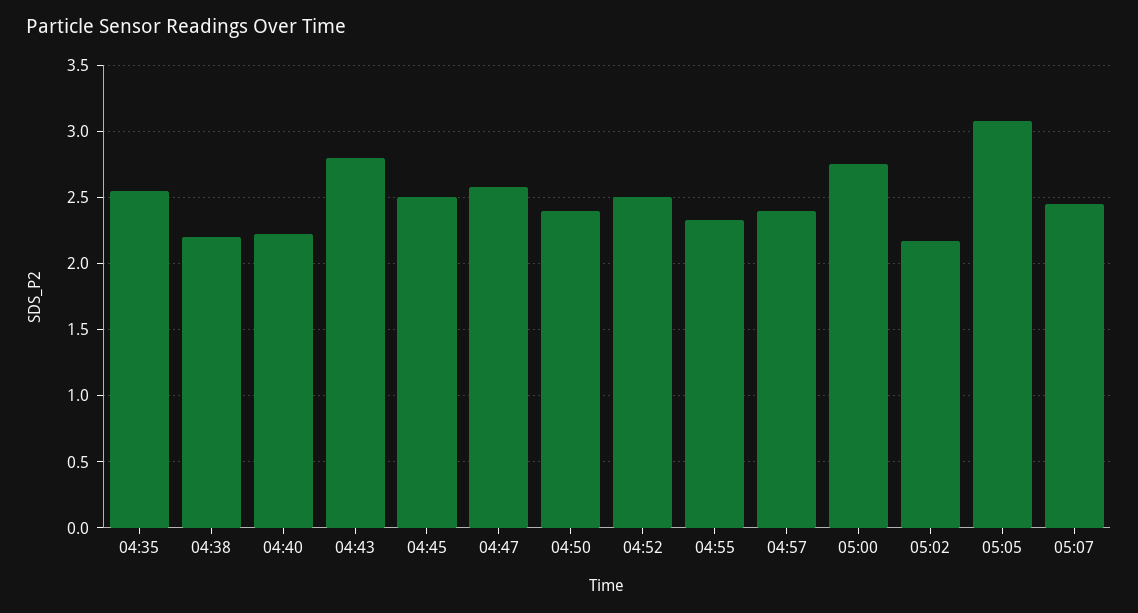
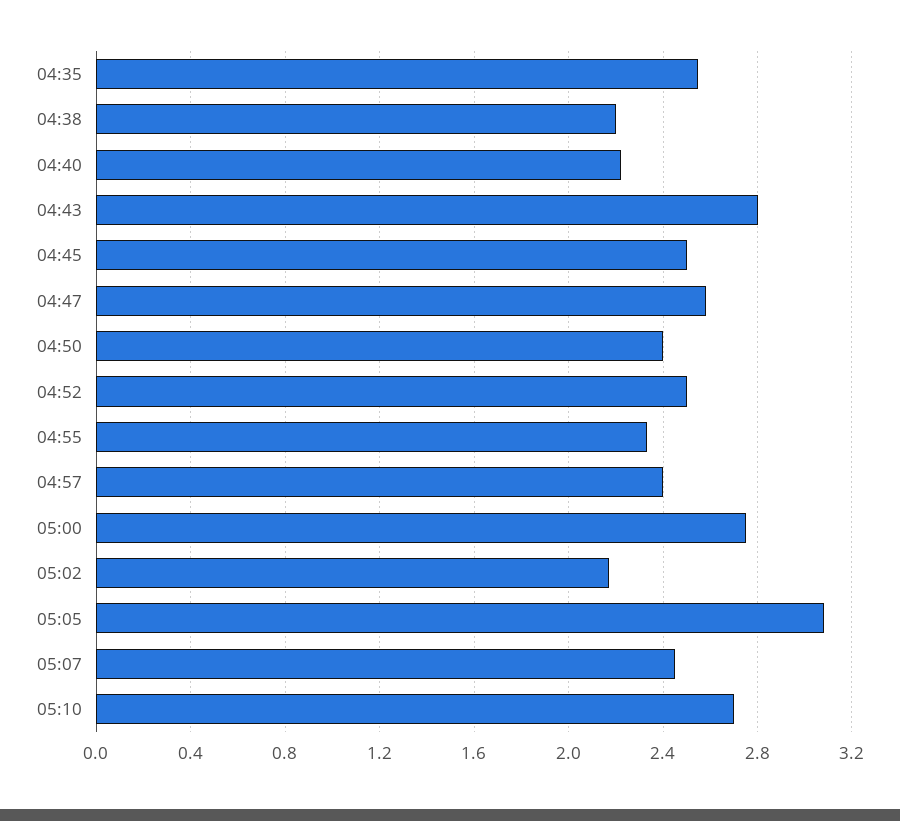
05:10: none -> 2.7

